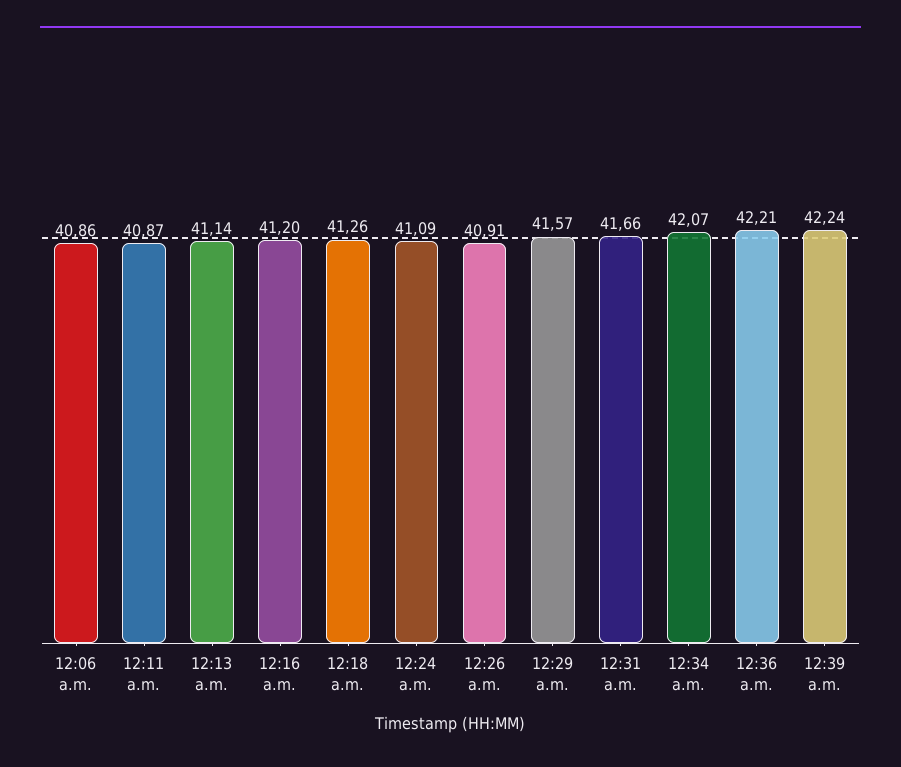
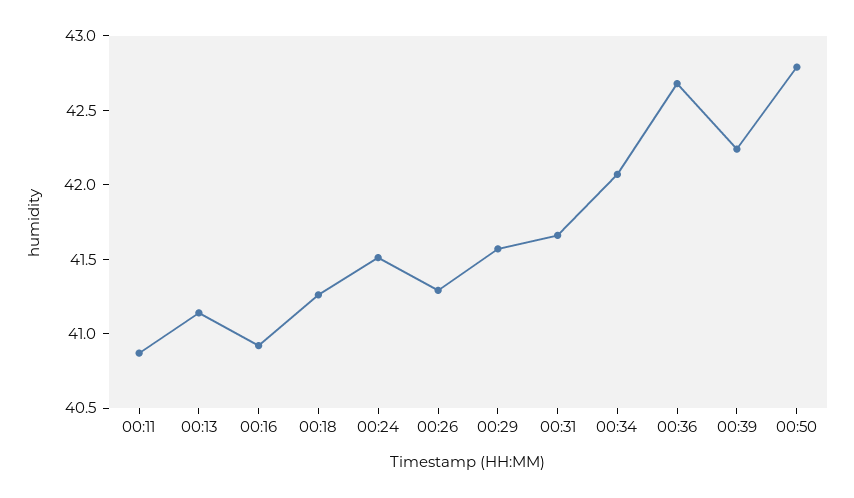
12:06 a.m.: 40.86 -> none
12:16 a.m.: 41.2 -> 40.9
12:24 a.m.: 41.09 -> 41.5
12:26 a.m.: 40.91 -> 41.3
12:36 a.m.: 42.21 -> 42.7
00:50: none -> 42.8

